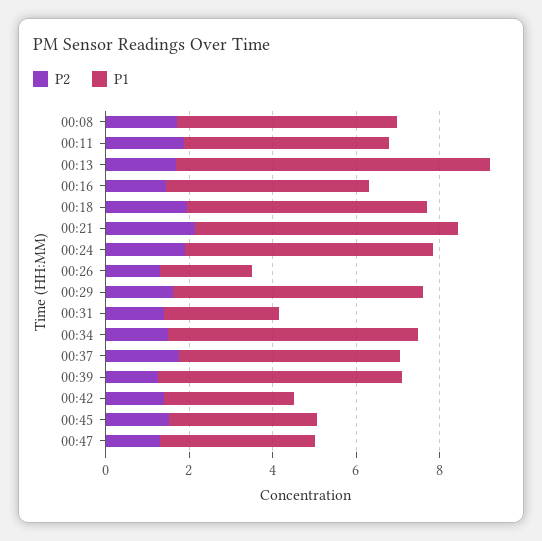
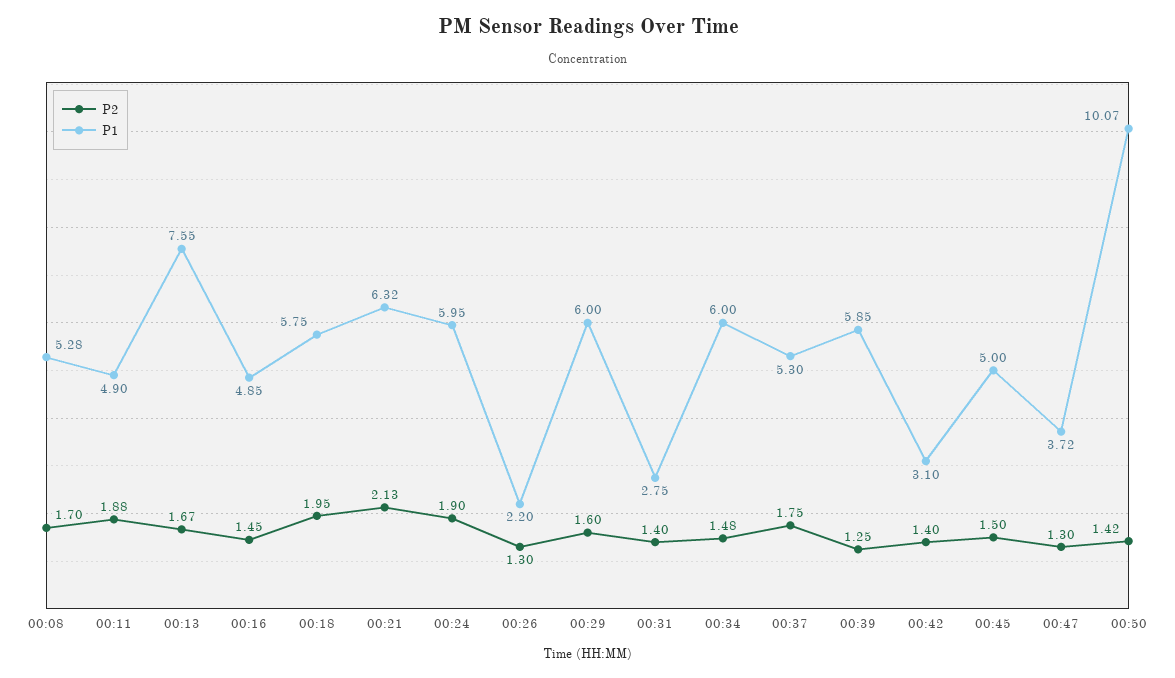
P1, 00:45: 3.5 -> 5
P2, 00:50: none -> 1.42
P1, 00:50: none -> 10.07

